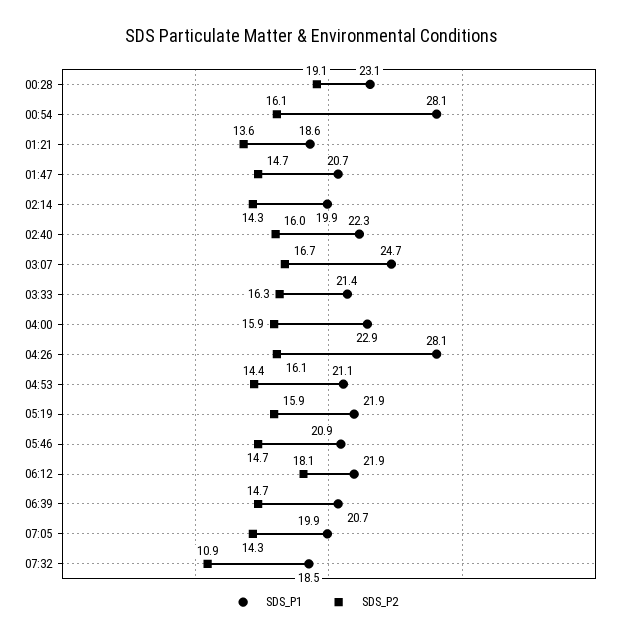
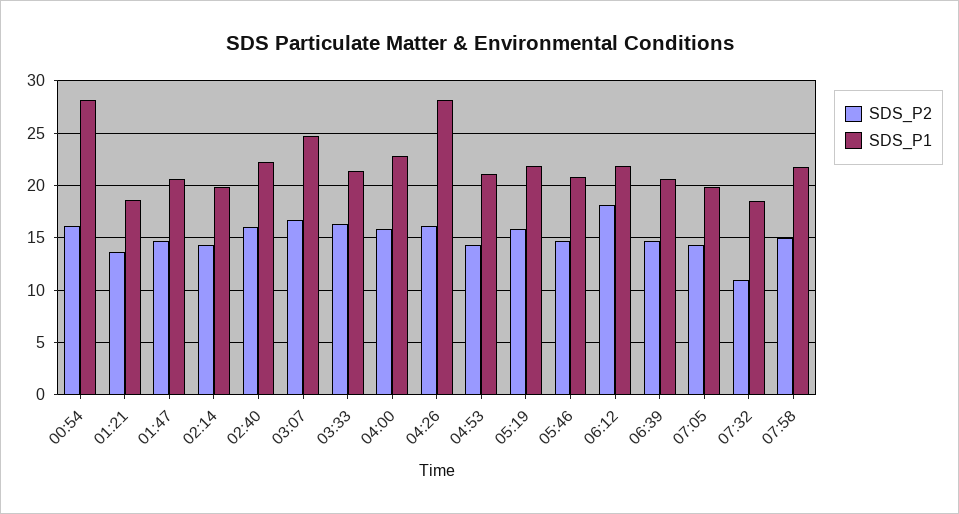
SDS_P1, 00:28: 23.1 -> none
SDS_P2, 00:28: 19.1 -> none
SDS_P2, 07:58: none -> 15
SDS_P1, 07:58: none -> 22

